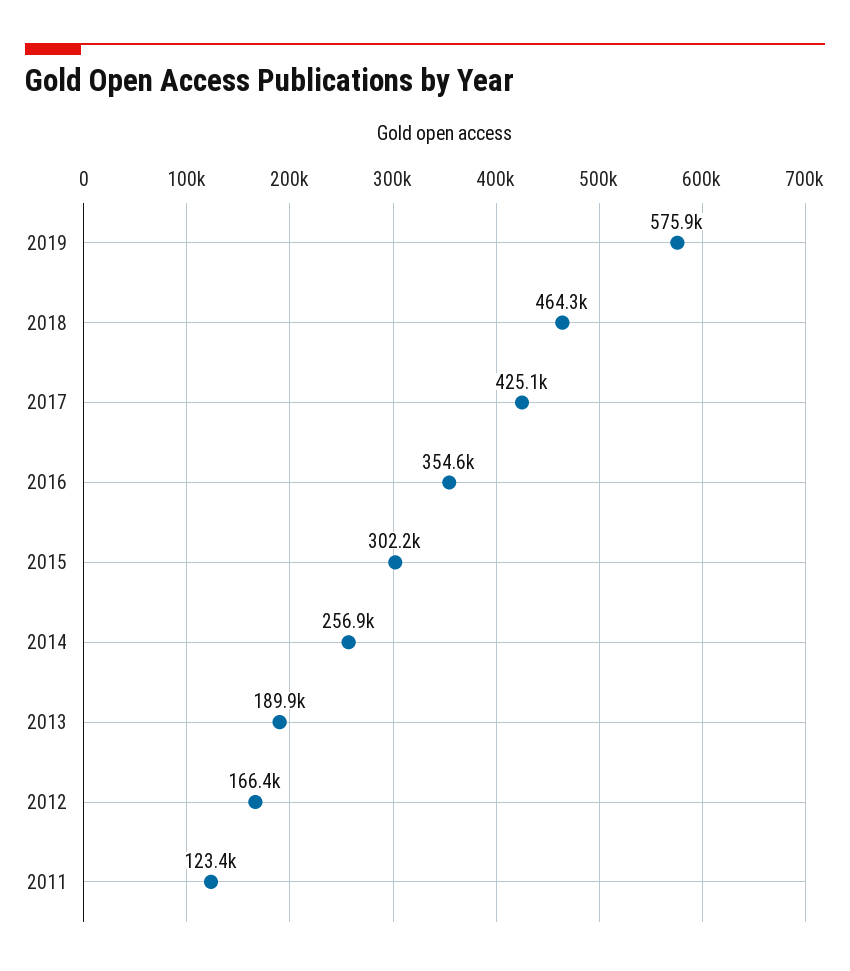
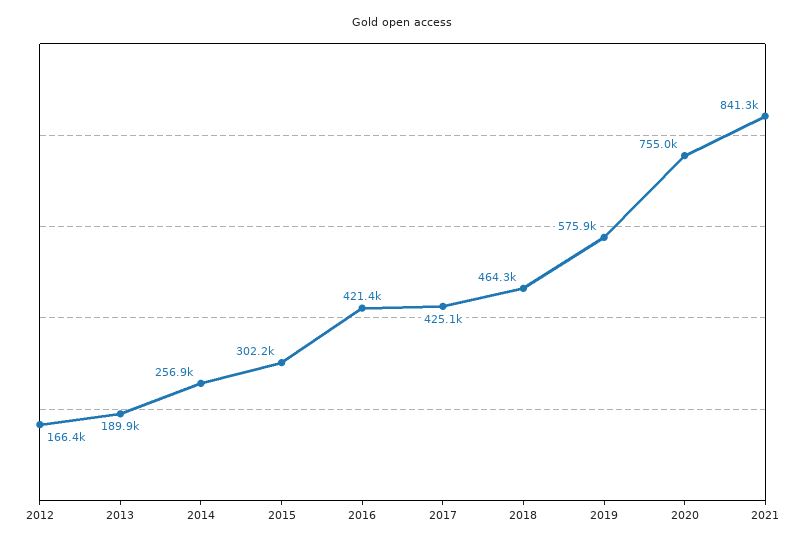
2016: 354600 -> 421400
2011: 123400 -> none
2020: none -> 755000
2021: none -> 841300

